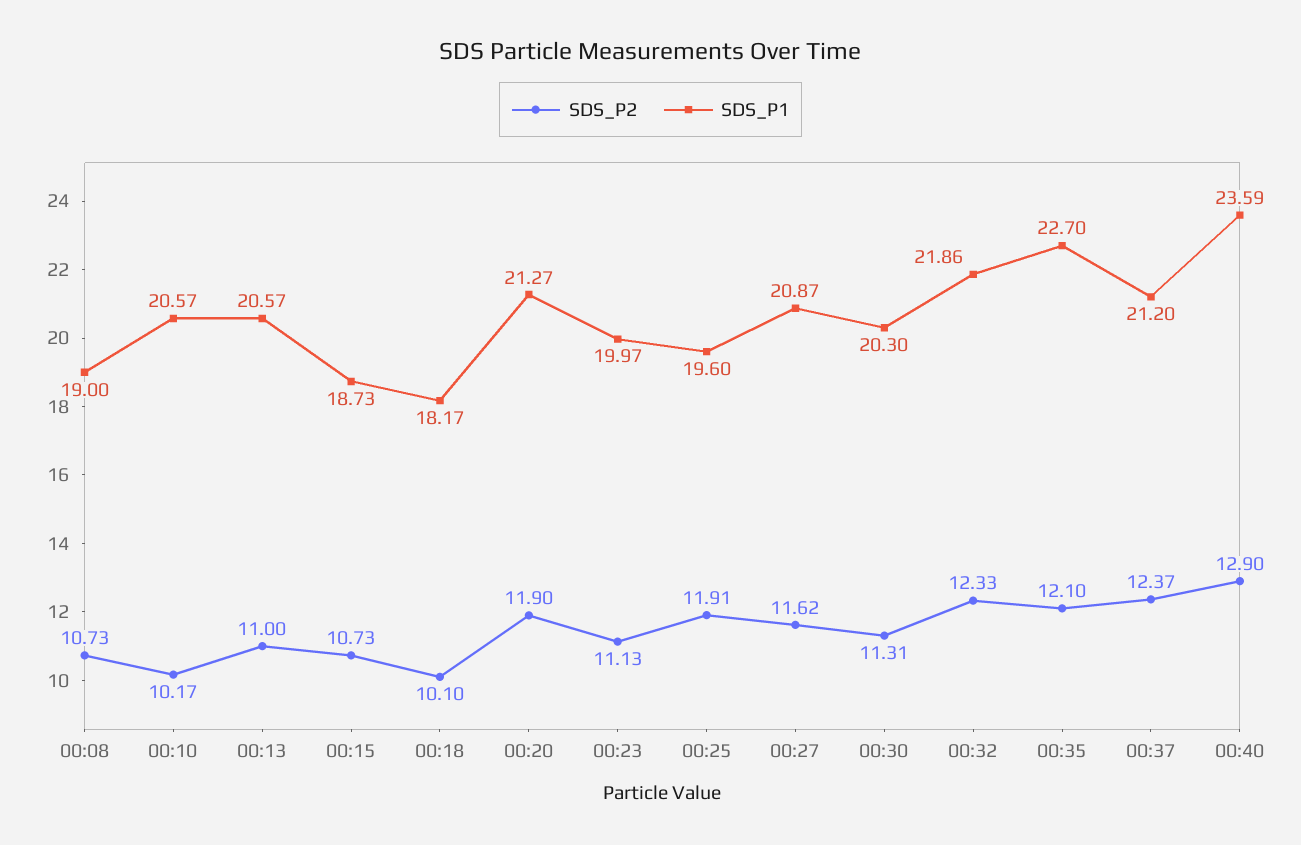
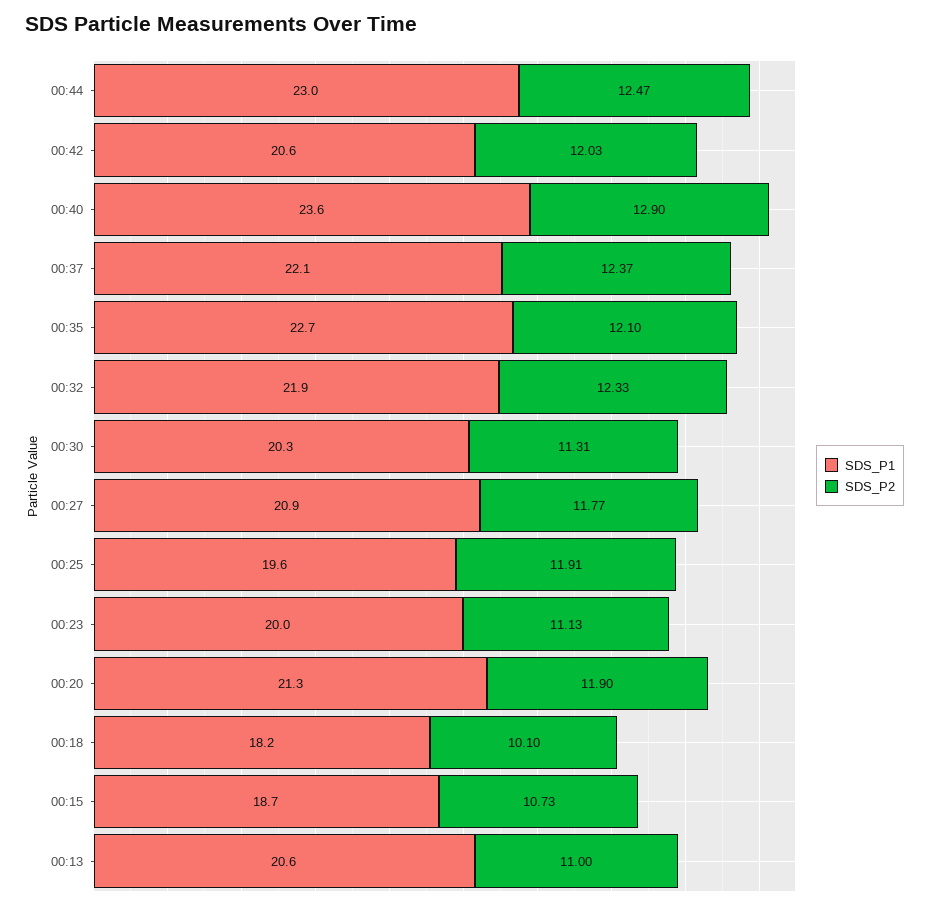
SDS_P2, 00:08: 10.73 -> none
SDS_P1, 00:08: 19 -> none
SDS_P2, 00:10: 10.17 -> none
SDS_P1, 00:10: 20.57 -> none
SDS_P2, 00:27: 11.62 -> 11.77
SDS_P1, 00:37: 21.2 -> 22.1
SDS_P1, 00:44: none -> 23
SDS_P2, 00:44: none -> 12.47
SDS_P1, 00:42: none -> 20.6
SDS_P2, 00:42: none -> 12.03

